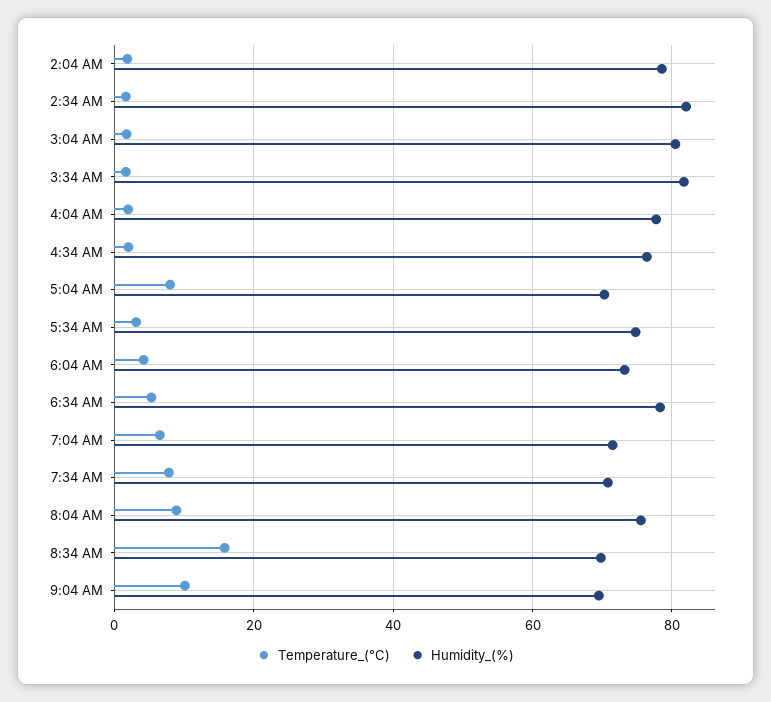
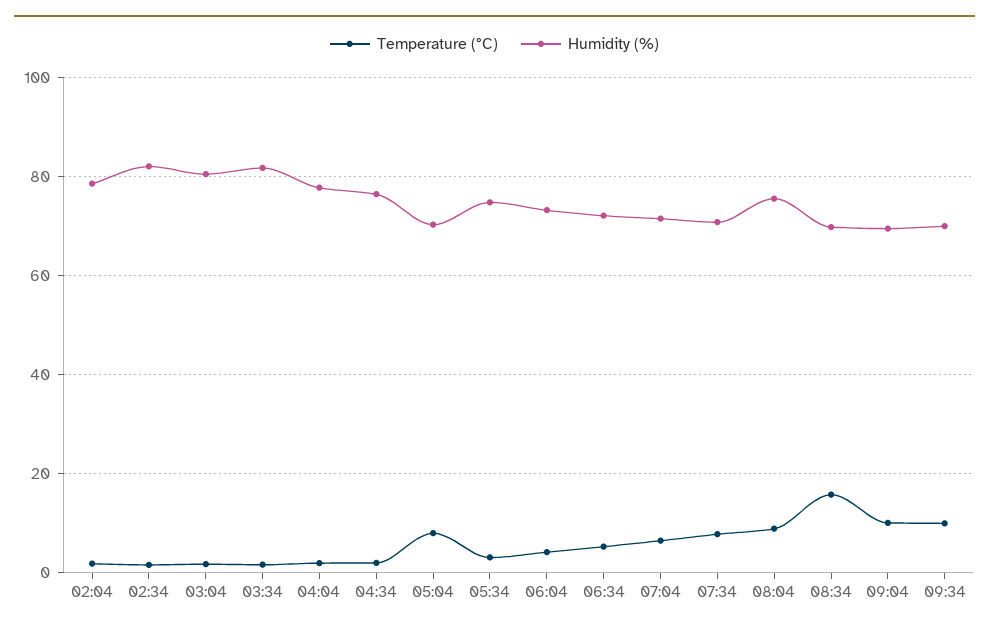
Humidity_(%), 6:34 AM: 78 -> 72
Temperature_(°C), 09:34: none -> 10
Humidity_(%), 09:34: none -> 70

